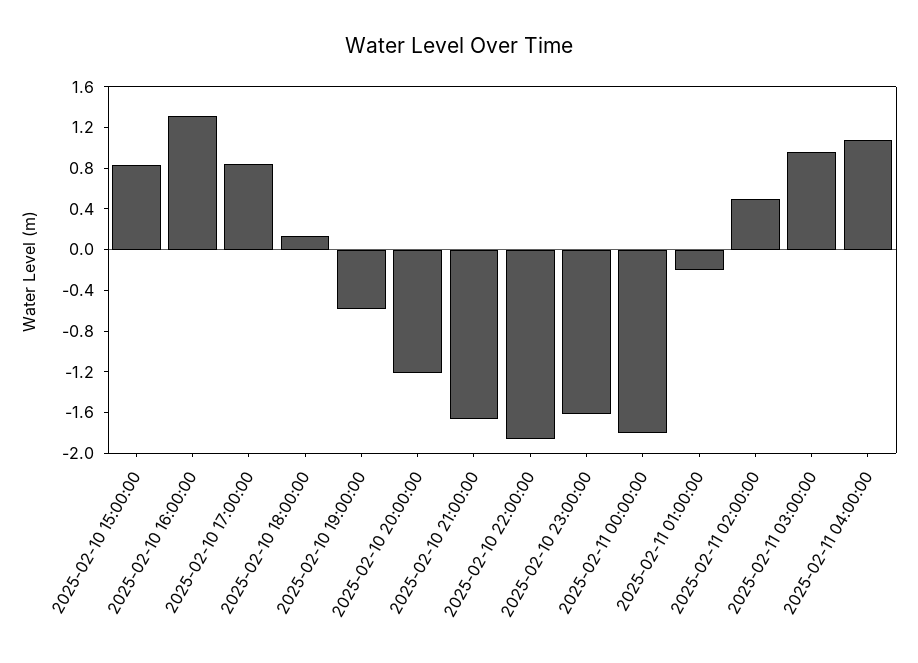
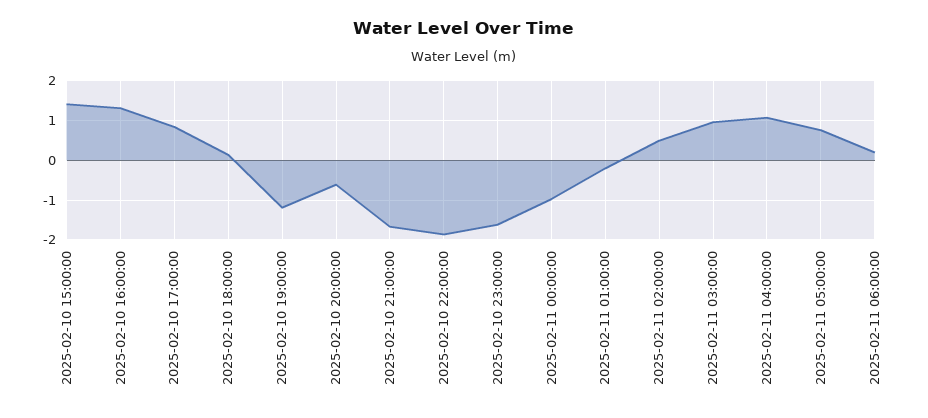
2025-02-10 15:00:00: 0.8 -> 1.4
2025-02-10 19:00:00: -0.6 -> -1.2
2025-02-10 20:00:00: -1.2 -> -0.6
2025-02-11 00:00:00: -1.8 -> -1
2025-02-11 05:00:00: none -> 0.8
2025-02-11 06:00:00: none -> 0.2

